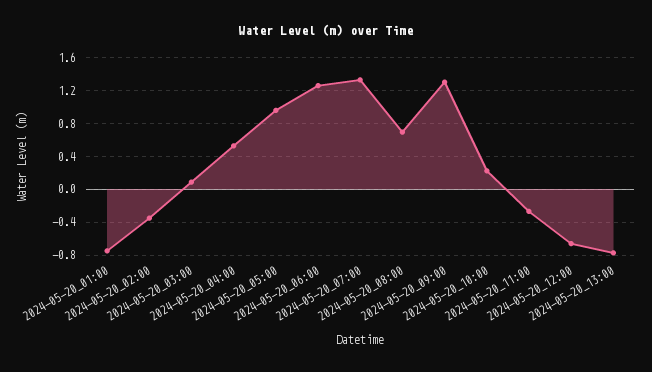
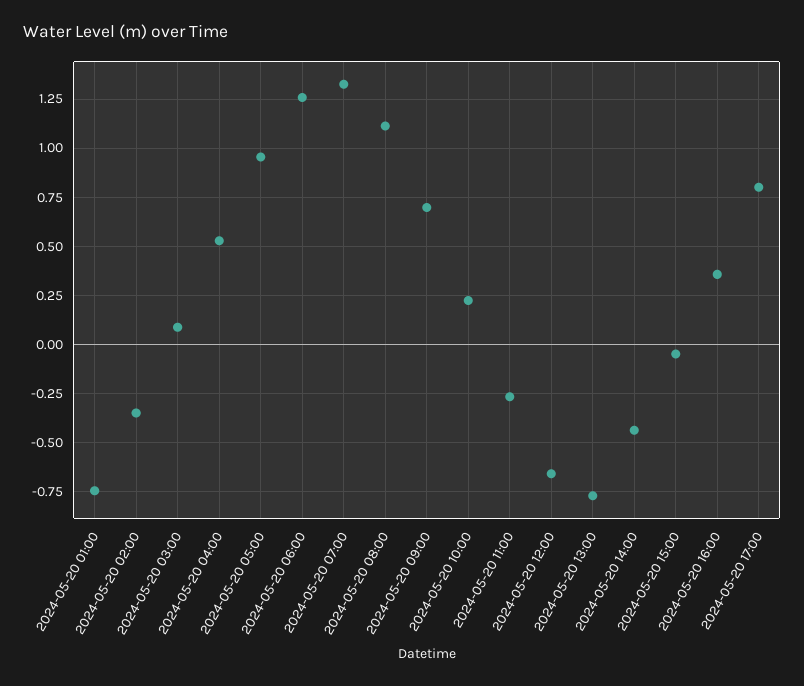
2024-05-20_08:00: 0.7 -> 1.1
2024-05-20_09:00: 1.3 -> 0.7
2024-05-20 14:00: none -> -0.45
2024-05-20 15:00: none -> -0.05
2024-05-20 16:00: none -> 0.35
2024-05-20 17:00: none -> 0.8

